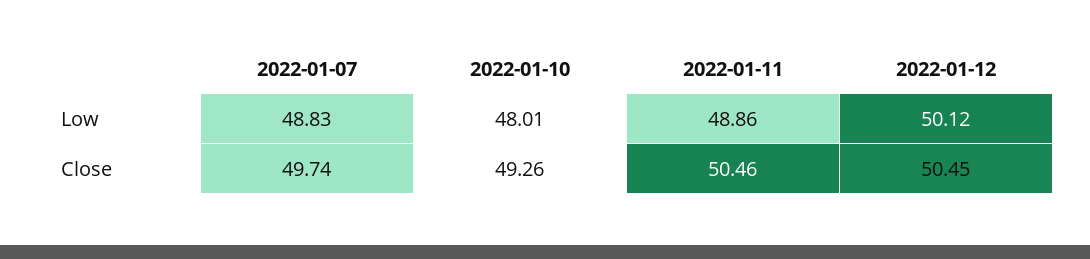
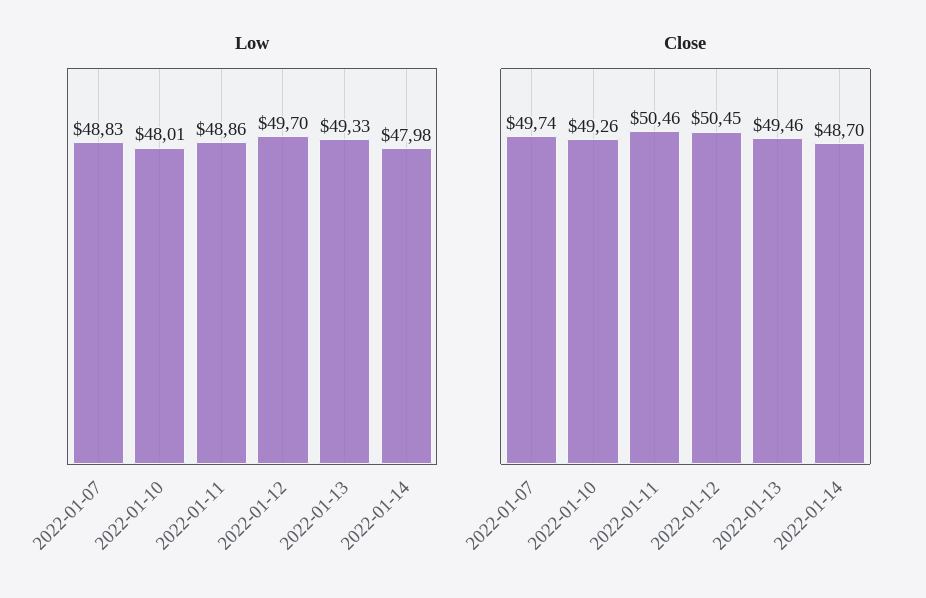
Low, 2022-01-12: 50.12 -> 49.7
Low, 2022-01-13: none -> 49.33
Low, 2022-01-14: none -> 47.98
Close, 2022-01-13: none -> 49.46
Close, 2022-01-14: none -> 48.7

